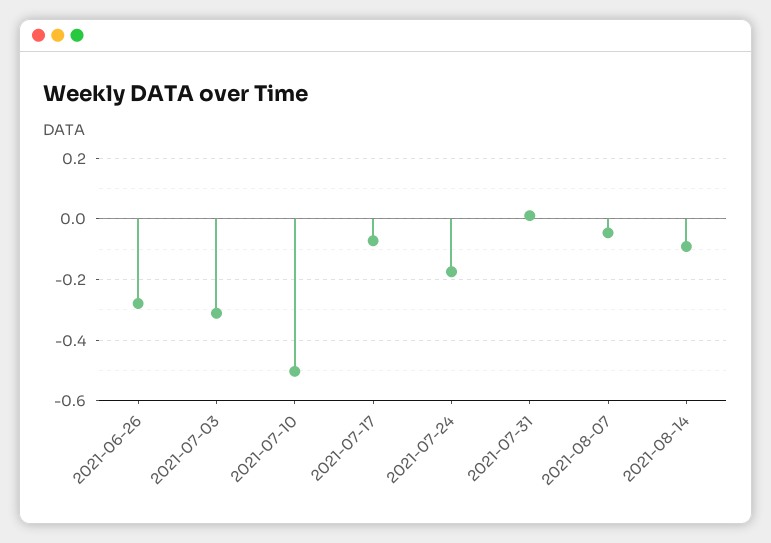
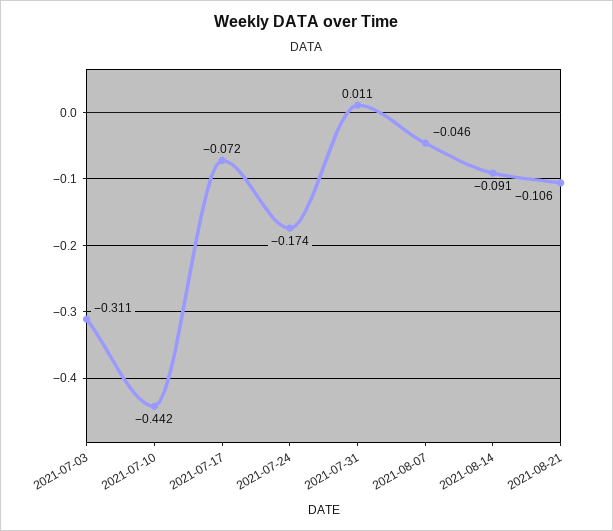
2021-06-26: -0.28 -> none
2021-07-10: -0.5 -> -0.442
2021-08-21: none -> -0.106

